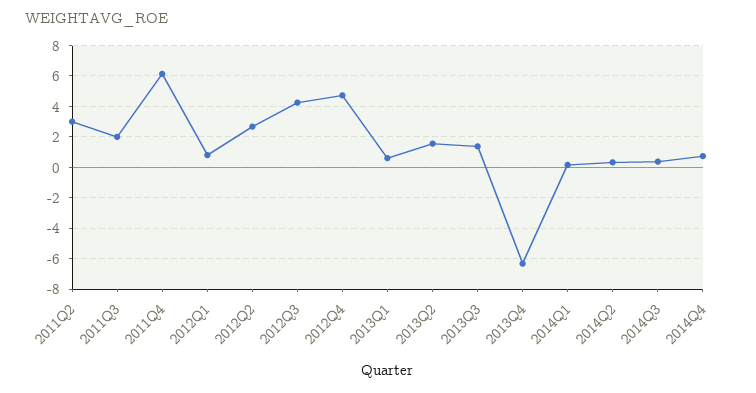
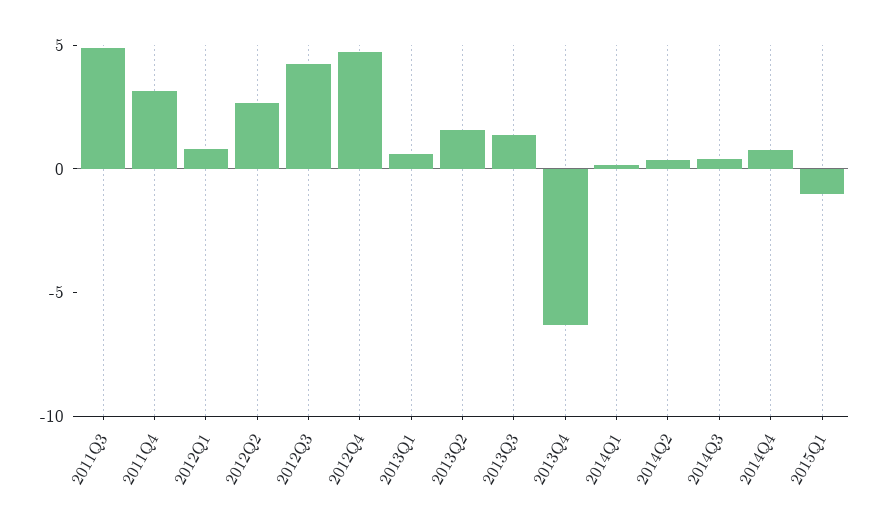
2011Q2: 3 -> none
2011Q3: 2 -> 5
2011Q4: 6 -> 3
2015Q1: none -> -1

